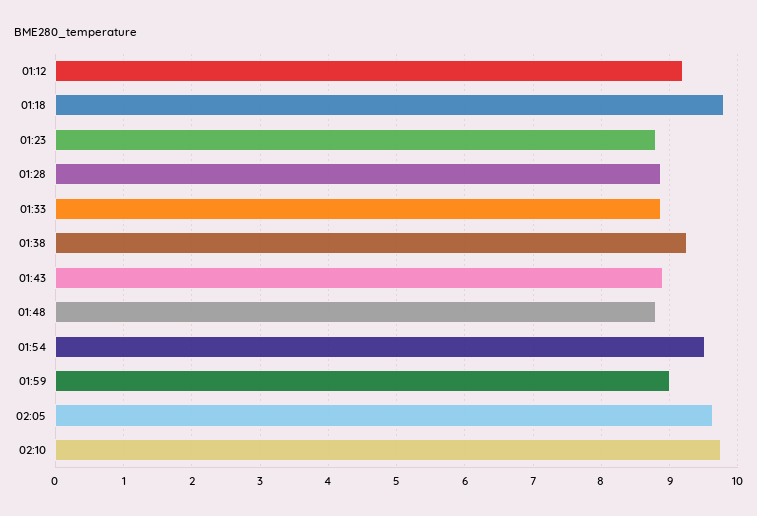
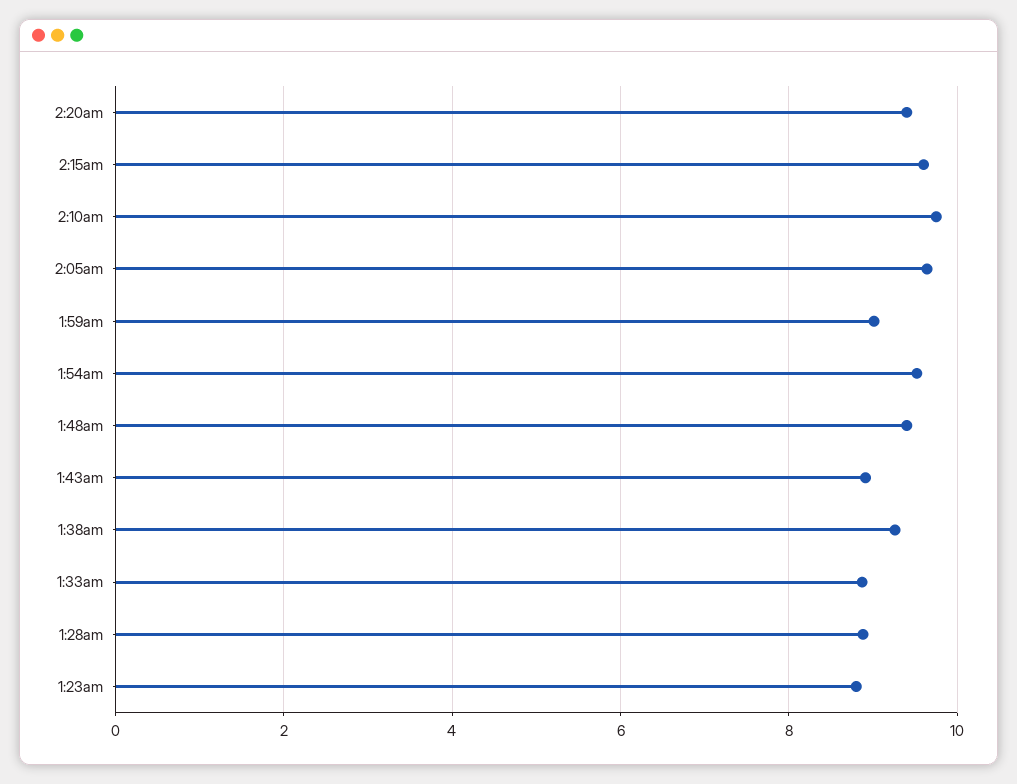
01:12: 9.2 -> none
01:18: 9.8 -> none
01:48: 8.8 -> 9.4
2:20am: none -> 9.4
2:15am: none -> 9.6

